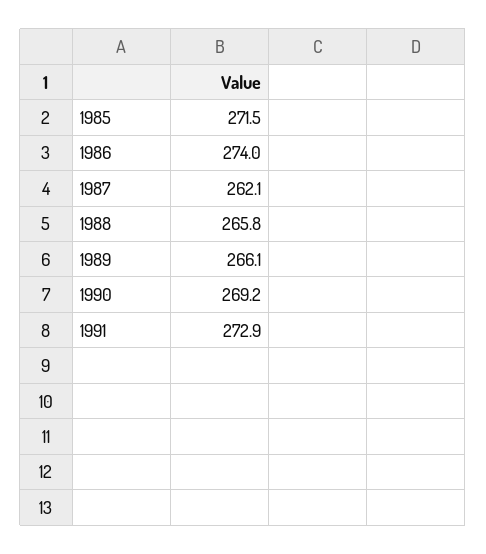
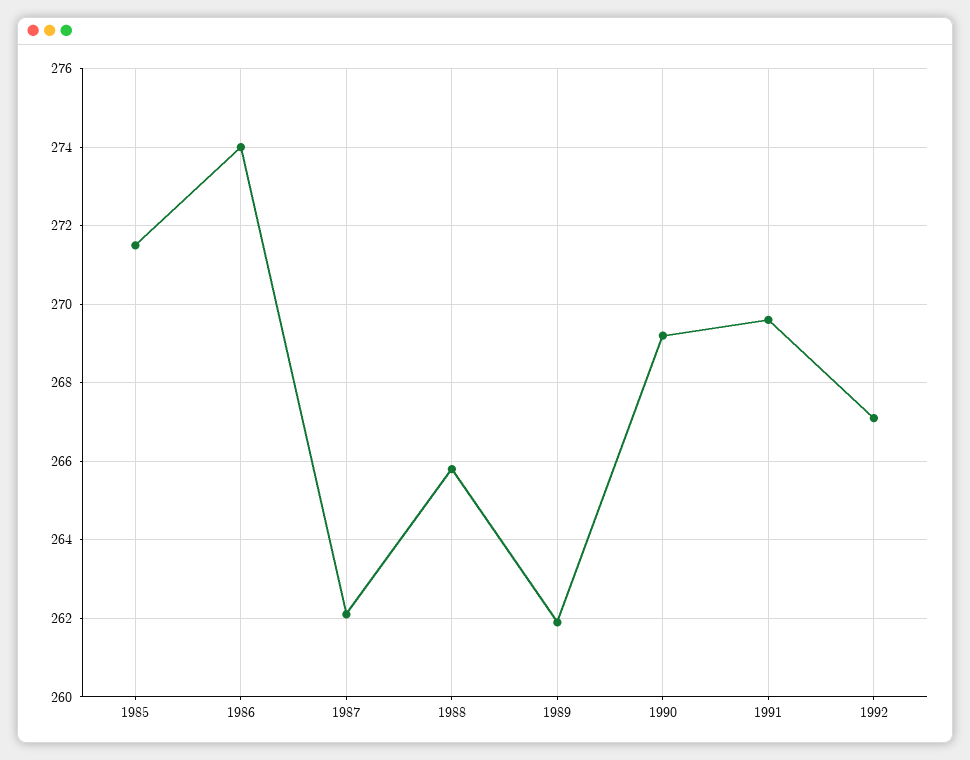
1989: 266.1 -> 262
1991: 272.9 -> 269.5
1992: none -> 267

